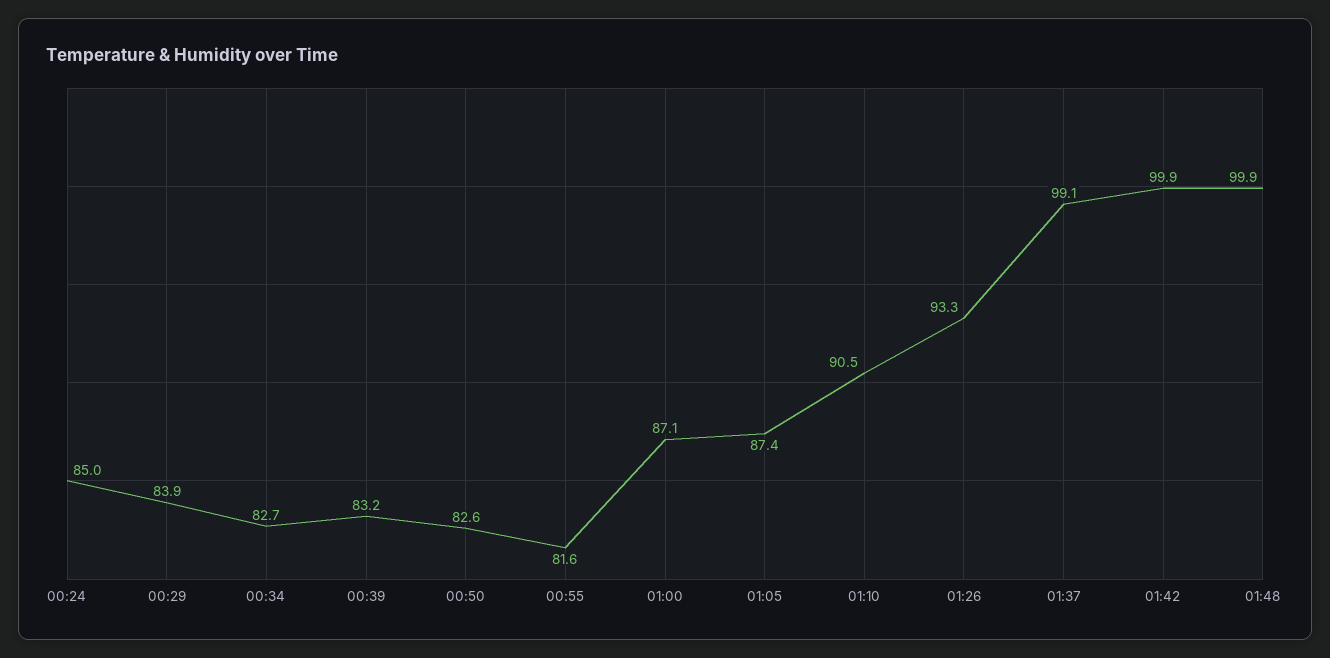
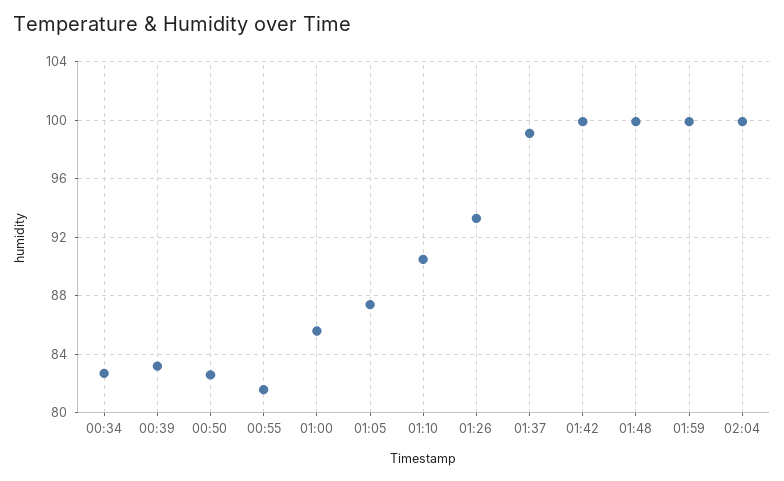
00:24: 85 -> none
00:29: 83.9 -> none
01:00: 87.1 -> 85.5
01:59: none -> 100
02:04: none -> 100

